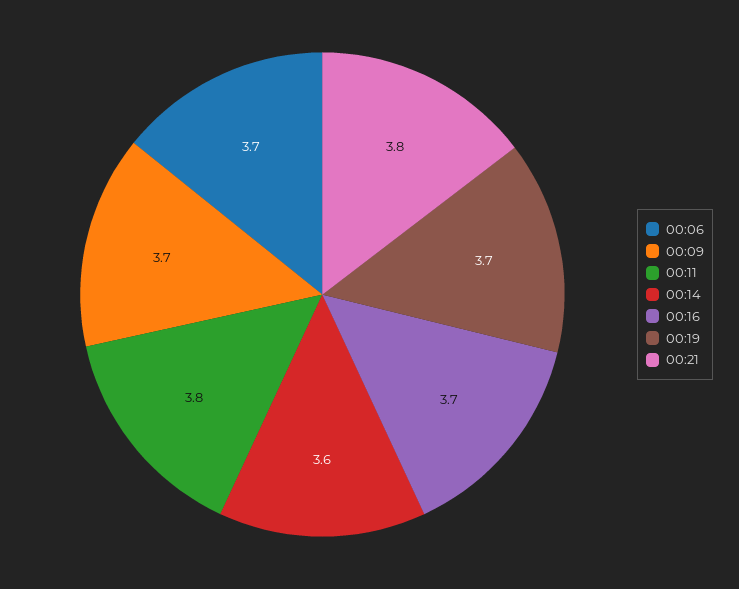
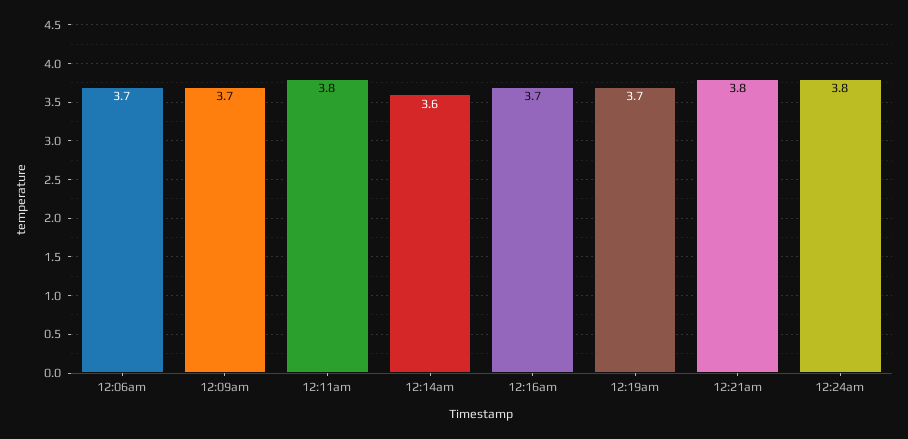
12:24am: none -> 3.8

